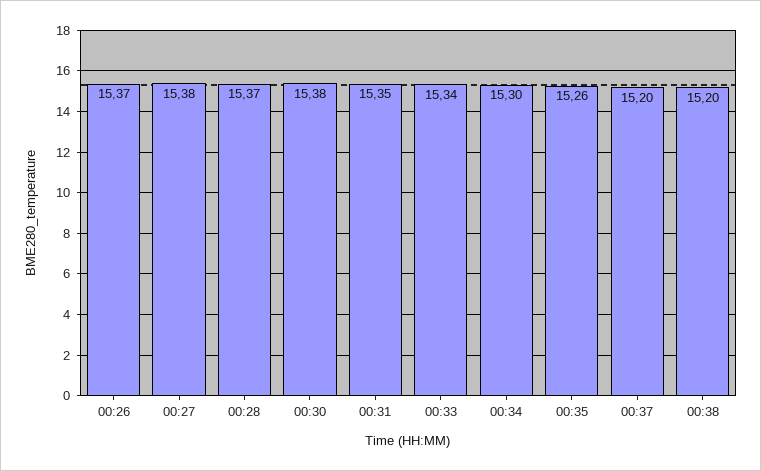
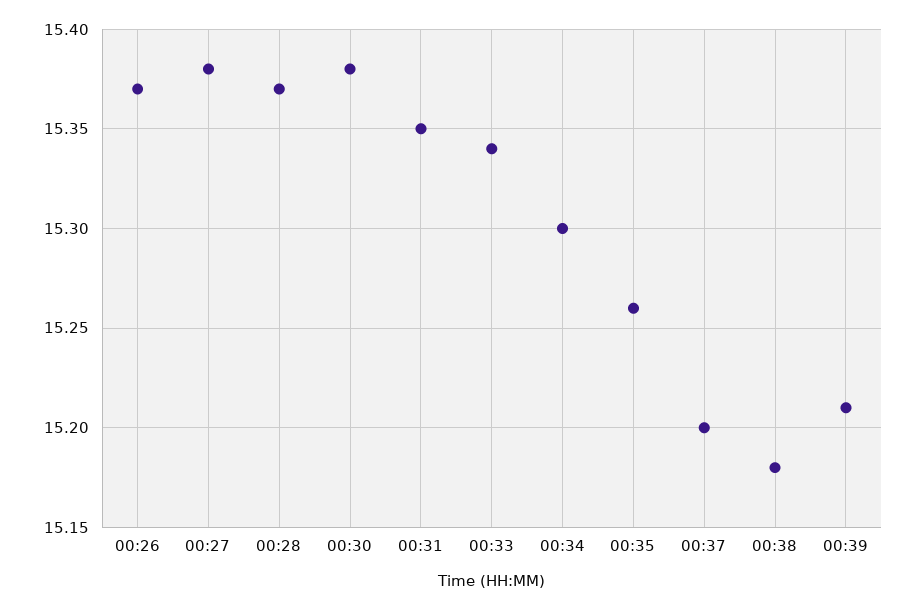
00:38: 15.2 -> 15.18
00:39: none -> 15.21

